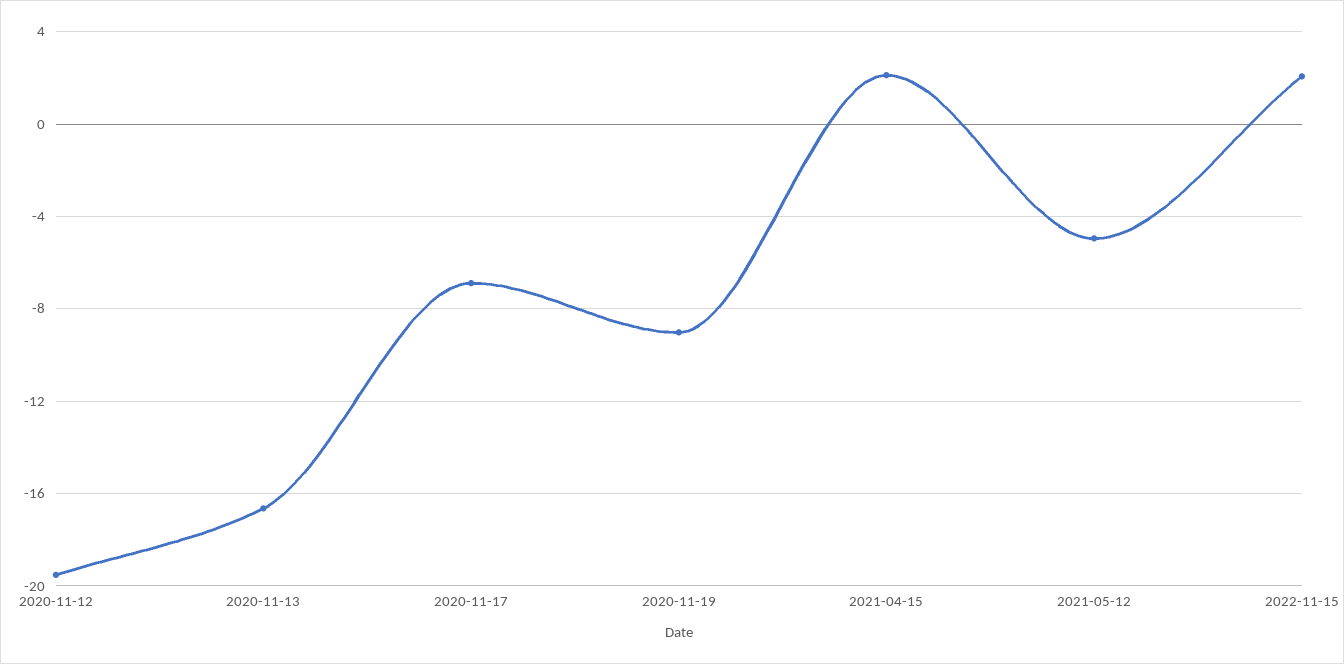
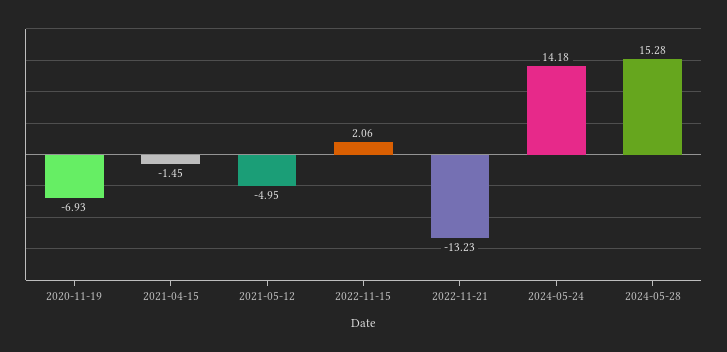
2020-11-12: -19.5 -> none
2020-11-13: -16.5 -> none
2020-11-17: -7 -> none
2020-11-19: -9 -> -6.93
2021-04-15: 2 -> -1.45
2022-11-21: none -> -13.23
2024-05-24: none -> 14.18
2024-05-28: none -> 15.28

